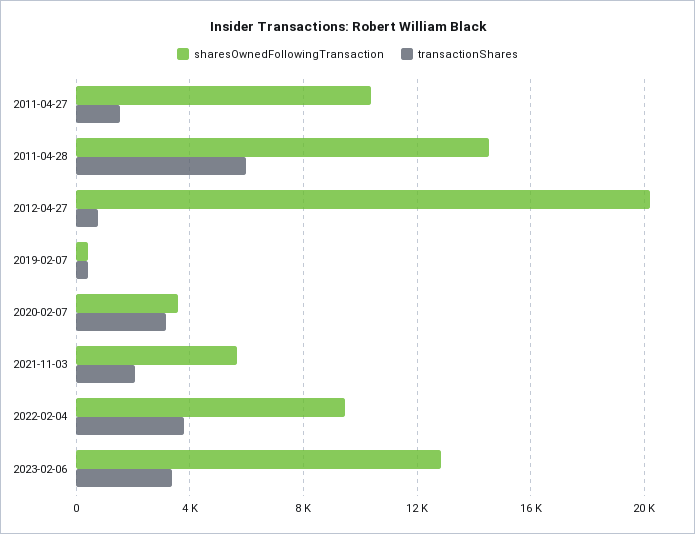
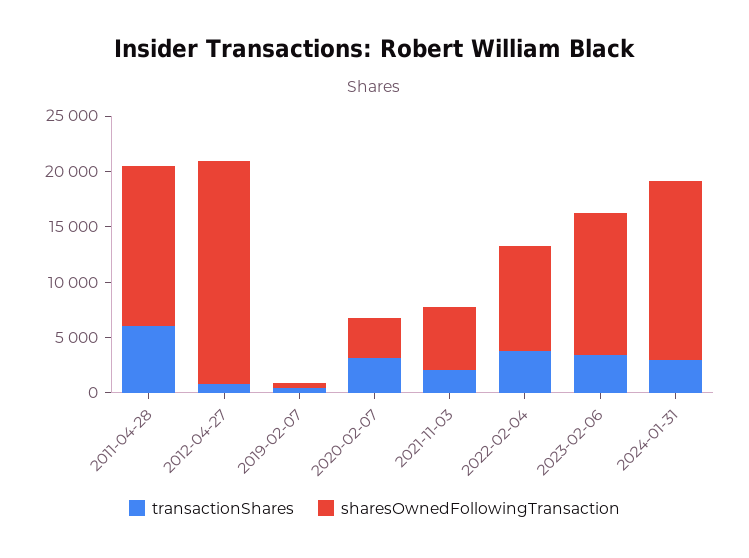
sharesOwnedFollowingTransaction, 2011-04-27: 10500 -> none
transactionShares, 2011-04-27: 1500 -> none
transactionShares, 2024-01-31: none -> 3000
sharesOwnedFollowingTransaction, 2024-01-31: none -> 16000

